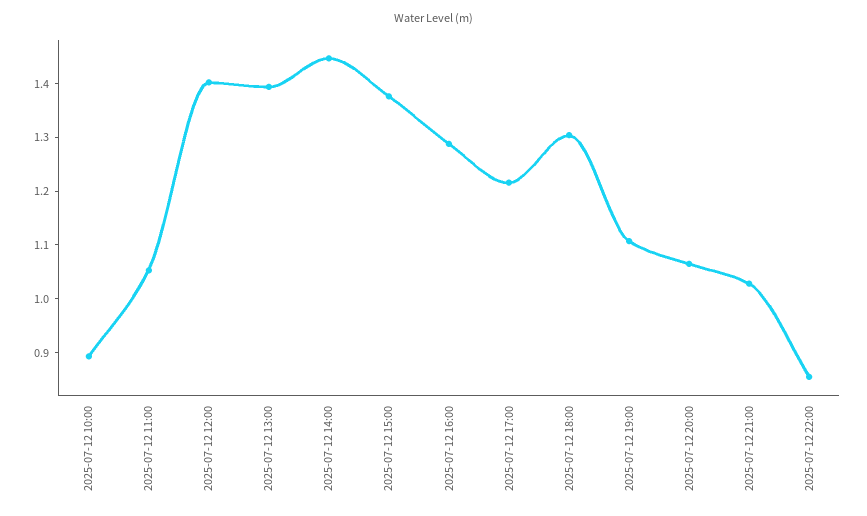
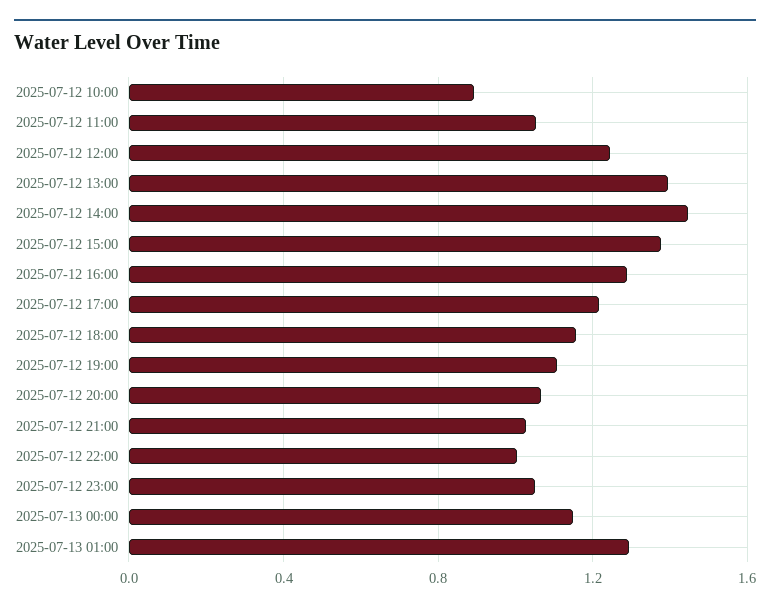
2025-07-12 12:00: 1.4 -> 1.25
2025-07-12 18:00: 1.3 -> 1.15
2025-07-12 22:00: 0.86 -> 1
2025-07-12 23:00: none -> 1.05
2025-07-13 00:00: none -> 1.15
2025-07-13 01:00: none -> 1.3

